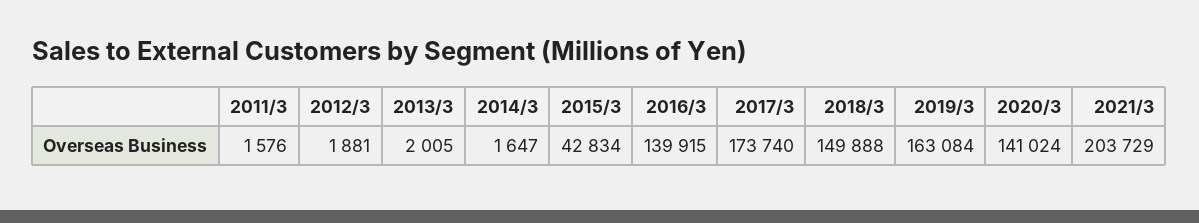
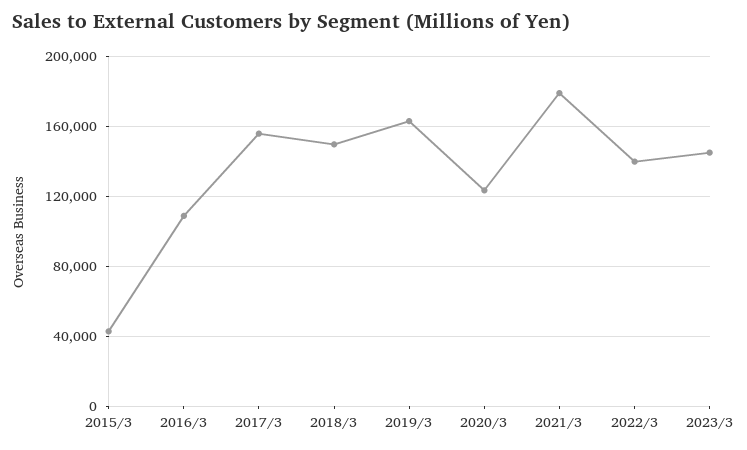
2011/3: 1576 -> none
2012/3: 1881 -> none
2013/3: 2005 -> none
2014/3: 1647 -> none
2016/3: 139915 -> 110000
2017/3: 173740 -> 155000
2020/3: 141024 -> 125000
2021/3: 203729 -> 180000
2022/3: none -> 140000
2023/3: none -> 145000

